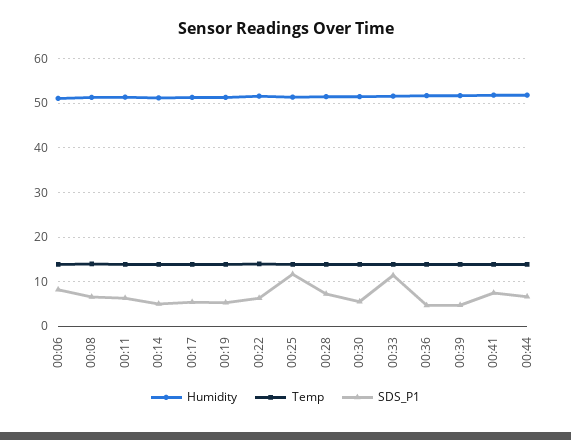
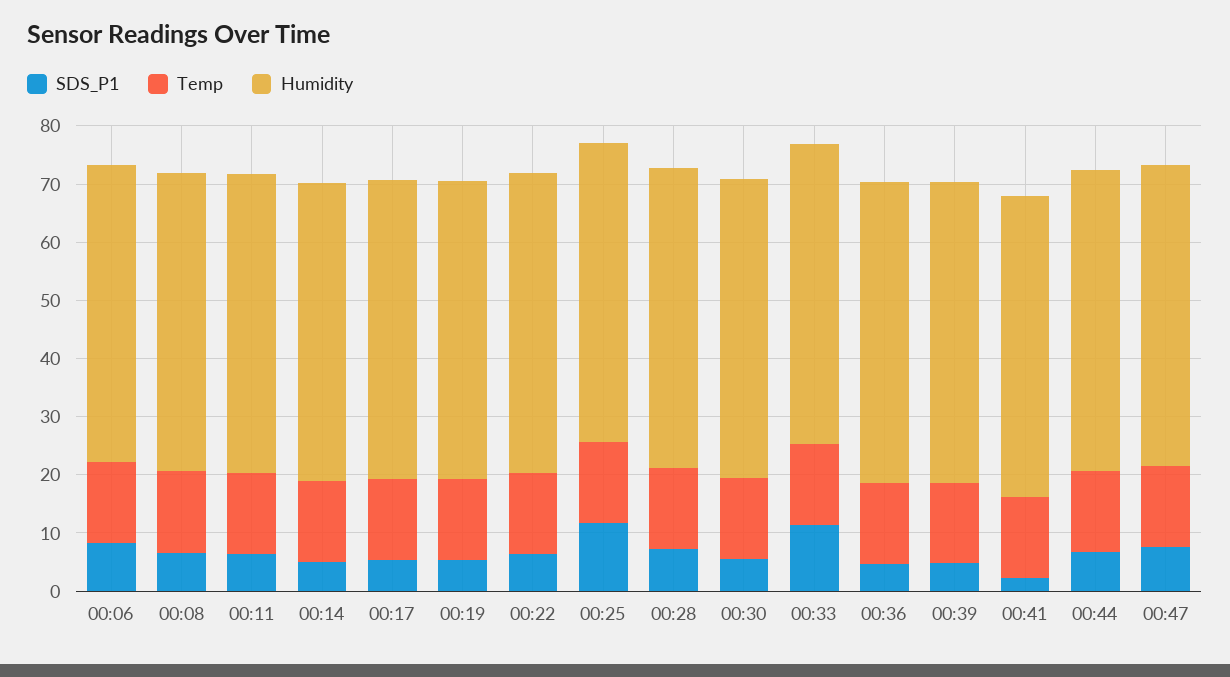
SDS_P1, 00:41: 8 -> 2
SDS_P1, 00:47: none -> 8
Temp, 00:47: none -> 14
Humidity, 00:47: none -> 52

